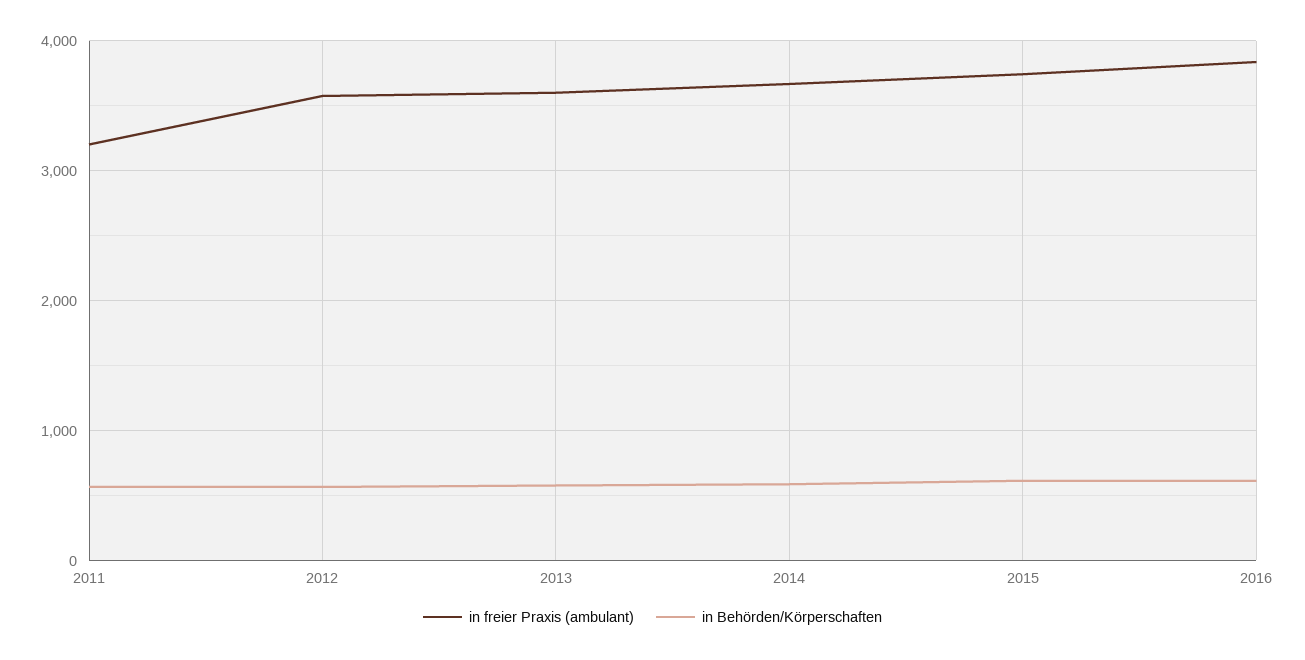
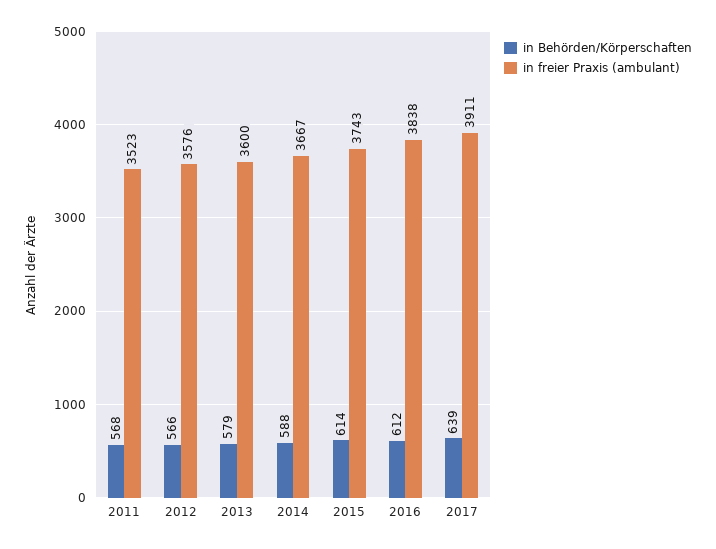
in freier Praxis (ambulant), 2011: 3200 -> 3523
in Behörden/Körperschaften, 2017: none -> 639
in freier Praxis (ambulant), 2017: none -> 3911

